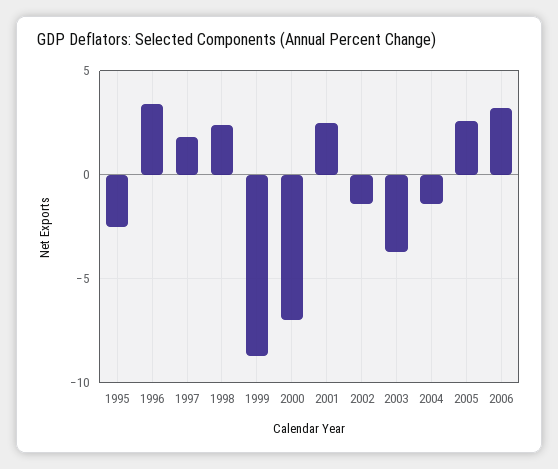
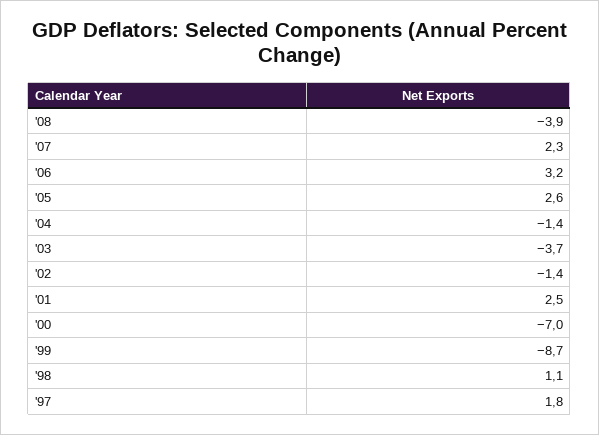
1995: -2.5 -> none
1996: 3.5 -> none
1998: 2.5 -> 1.1
'08: none -> -3.9
'07: none -> 2.3

